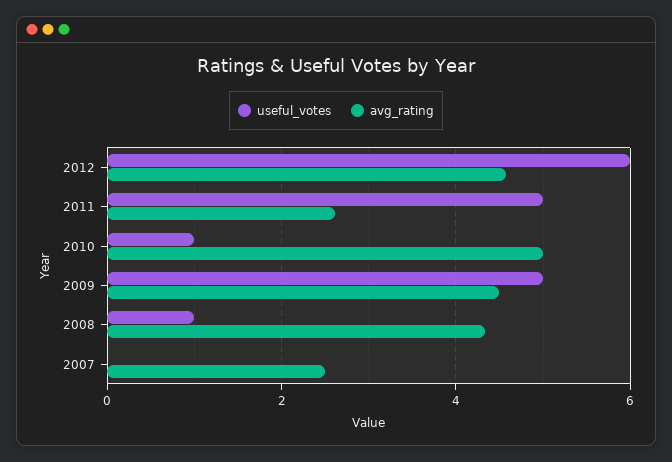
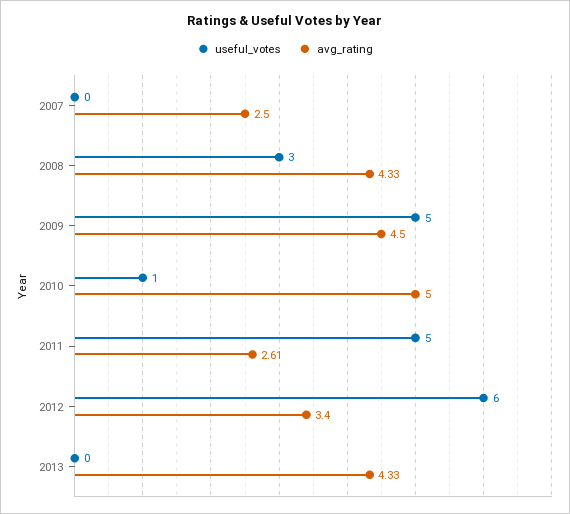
avg_rating, 2012: 4.6 -> 3.4
useful_votes, 2008: 1 -> 3
useful_votes, 2013: none -> 0
avg_rating, 2013: none -> 4.33

